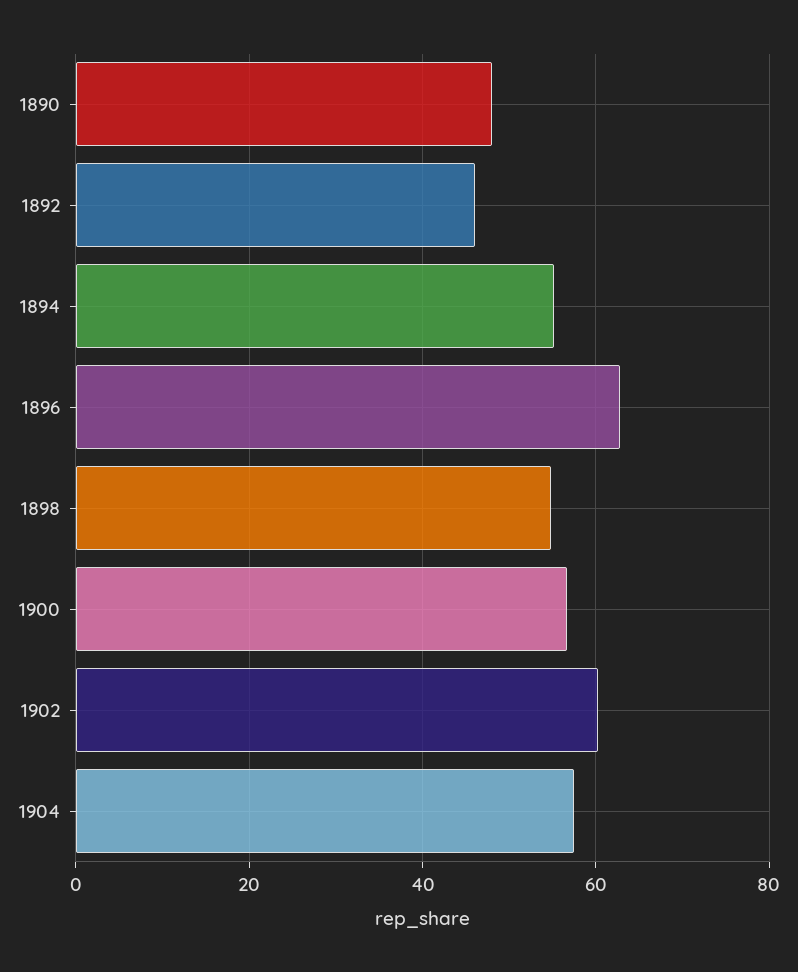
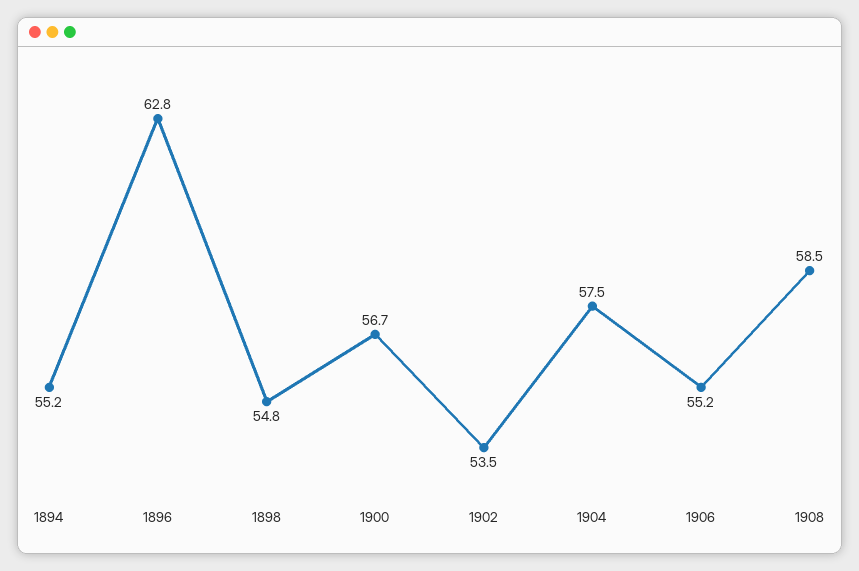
1890: 48 -> none
1892: 46 -> none
1902: 60 -> 53.5
1906: none -> 55.2
1908: none -> 58.5

